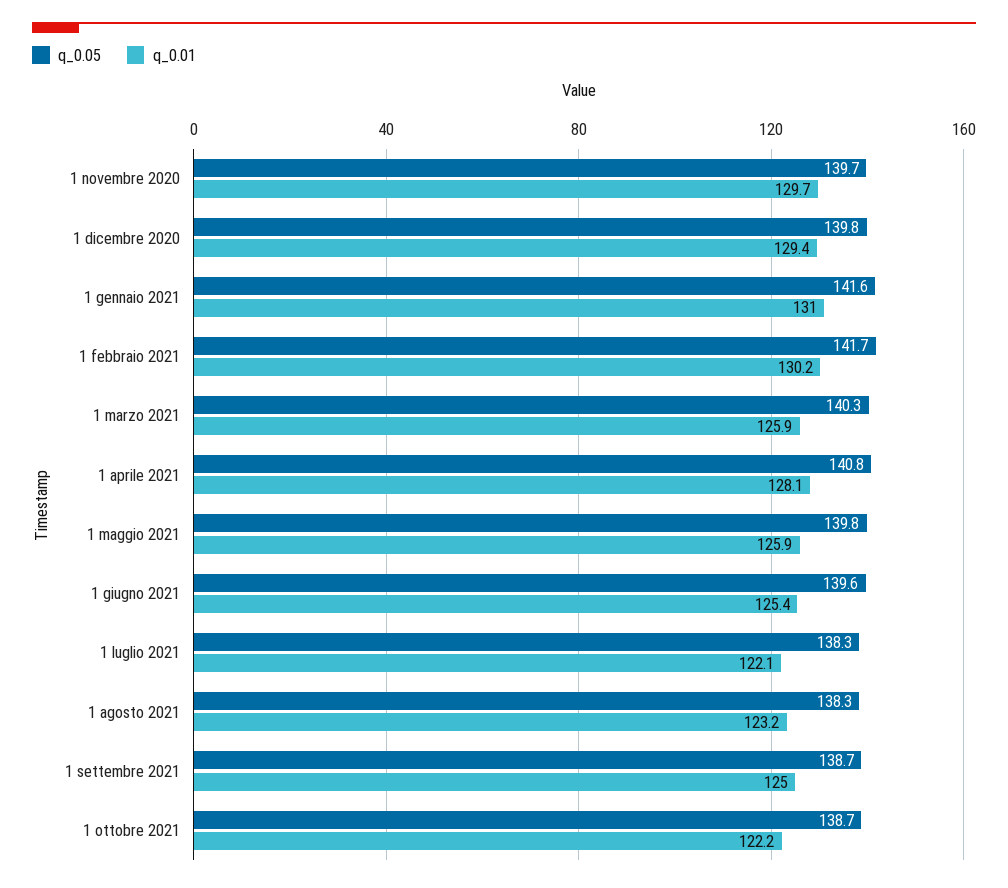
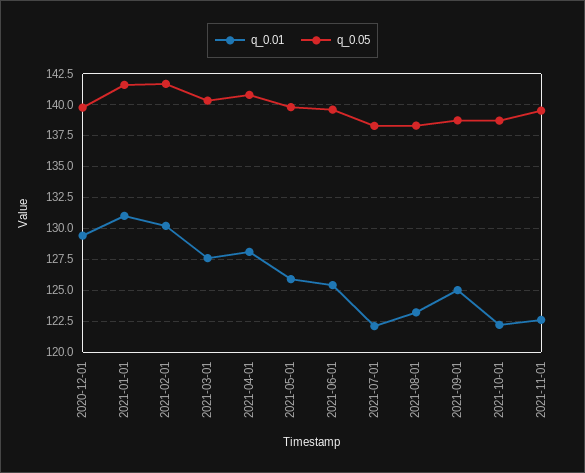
q_0.05, 1 novembre 2020: 139.7 -> none
q_0.01, 1 novembre 2020: 129.7 -> none
q_0.01, 1 marzo 2021: 125.9 -> 127.5
q_0.01, 2021-11-01: none -> 122.5
q_0.05, 2021-11-01: none -> 139.5

